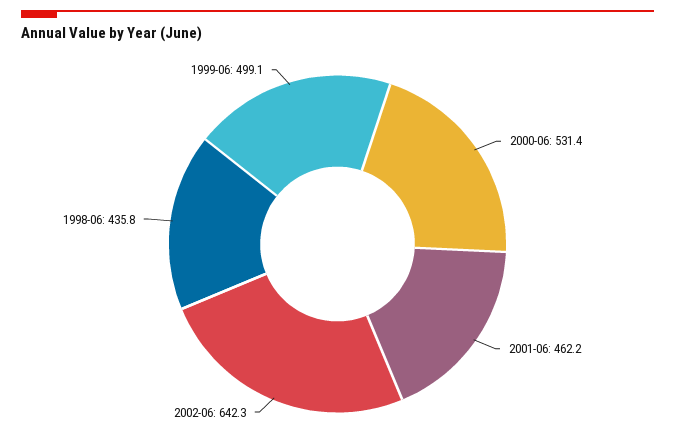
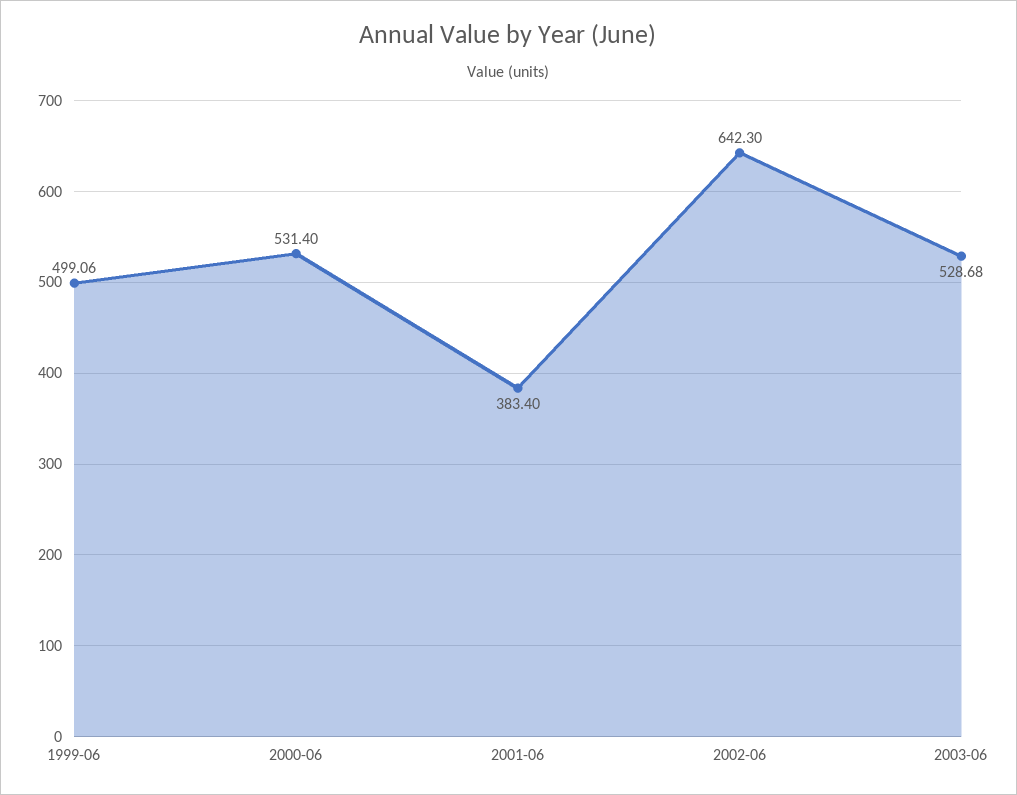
2001-06: 462.2 -> 383.4
1998-06: 435.8 -> none
2003-06: none -> 528.68

